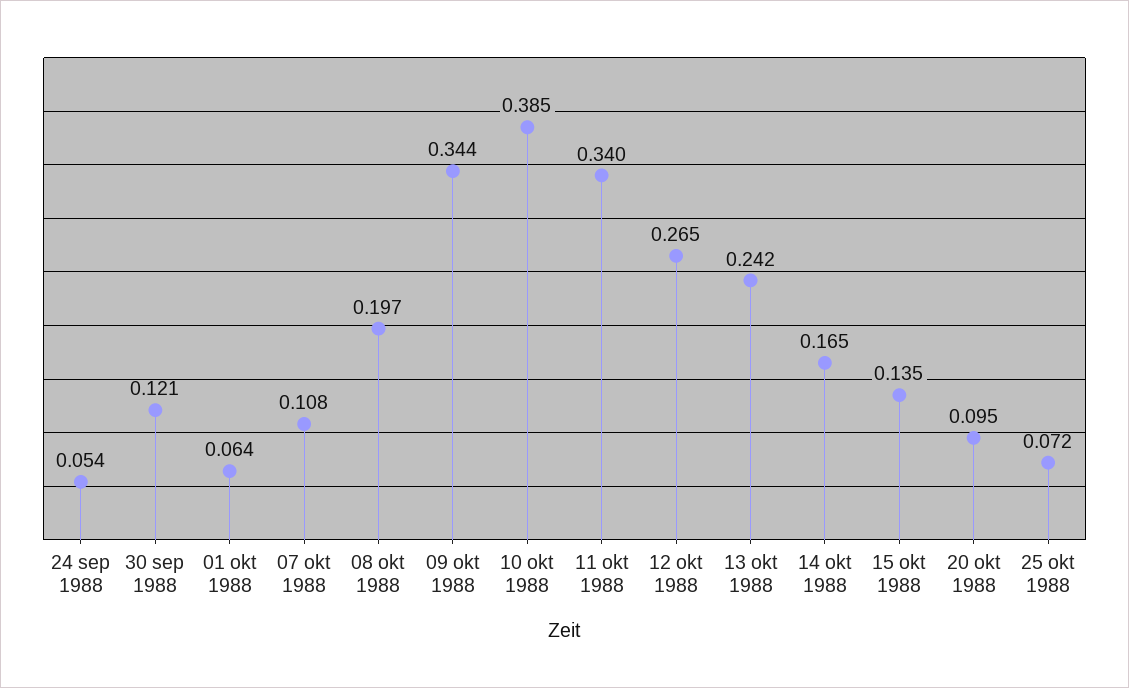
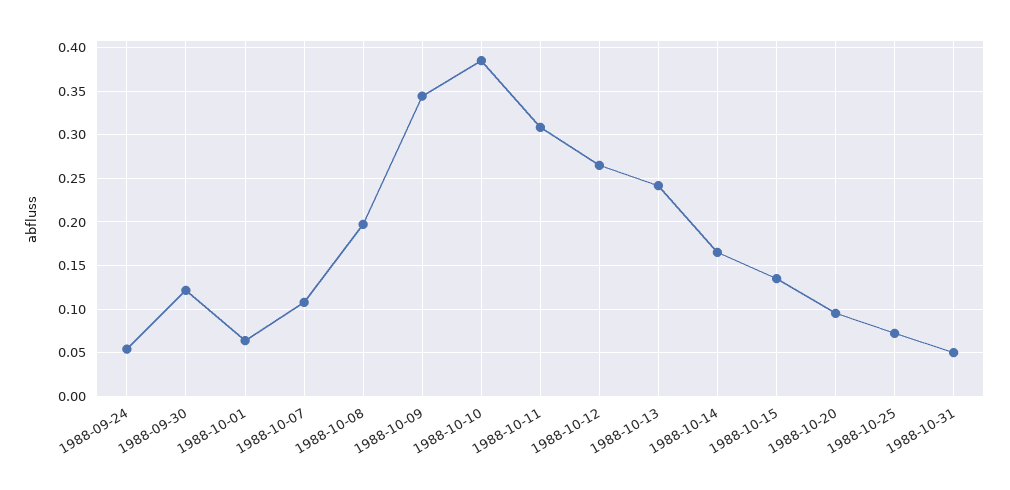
11 okt 1988: 0.34 -> 0.31
1988-10-31: none -> 0.05

